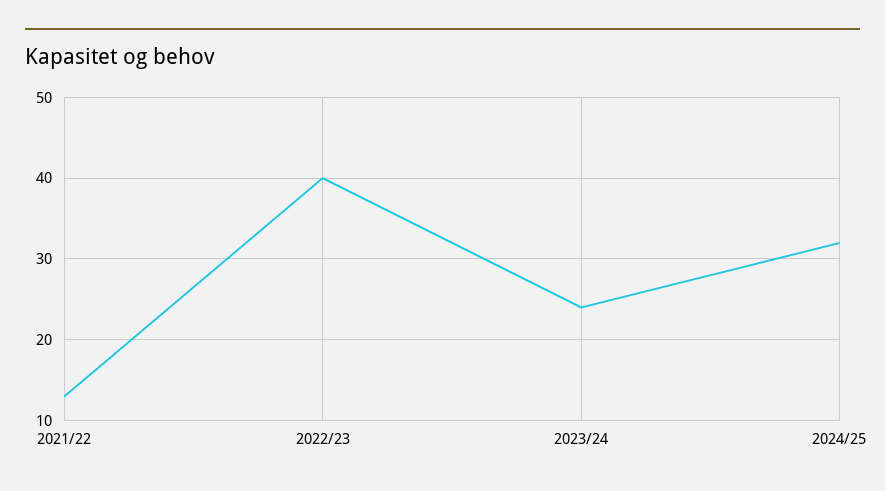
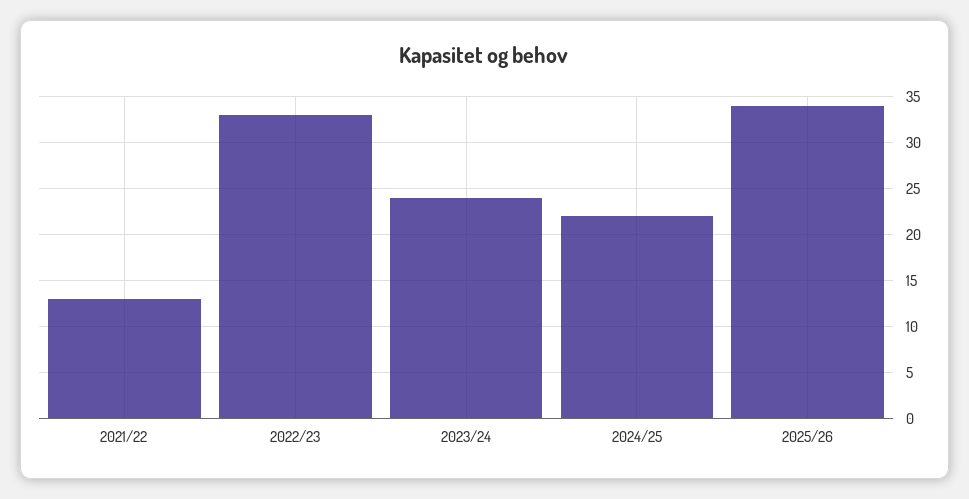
2022/23: 40 -> 33
2024/25: 32 -> 22
2025/26: none -> 34

